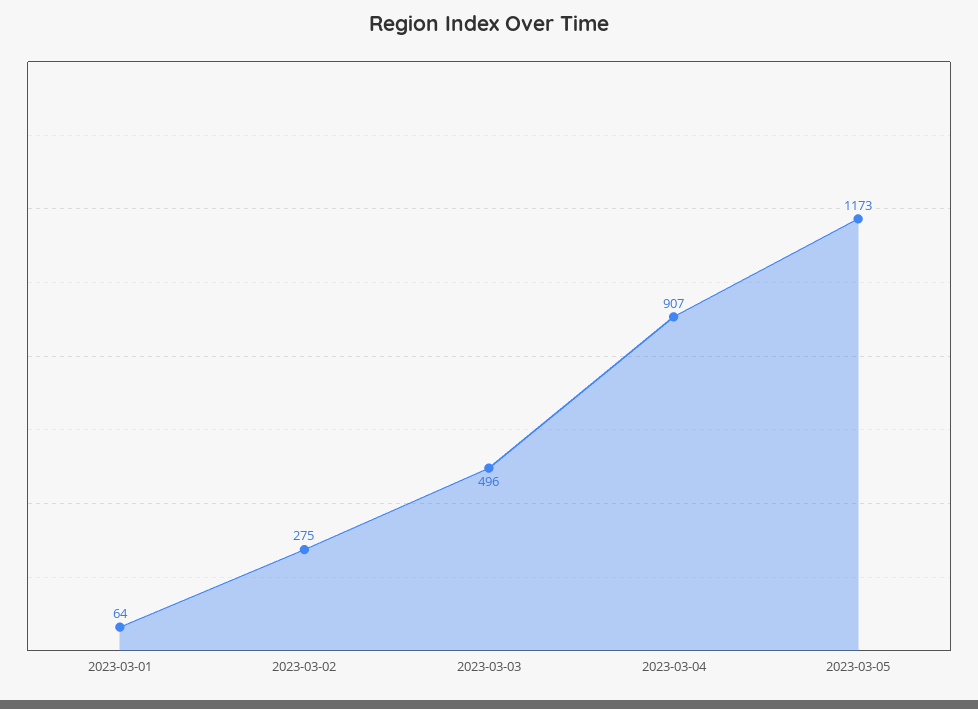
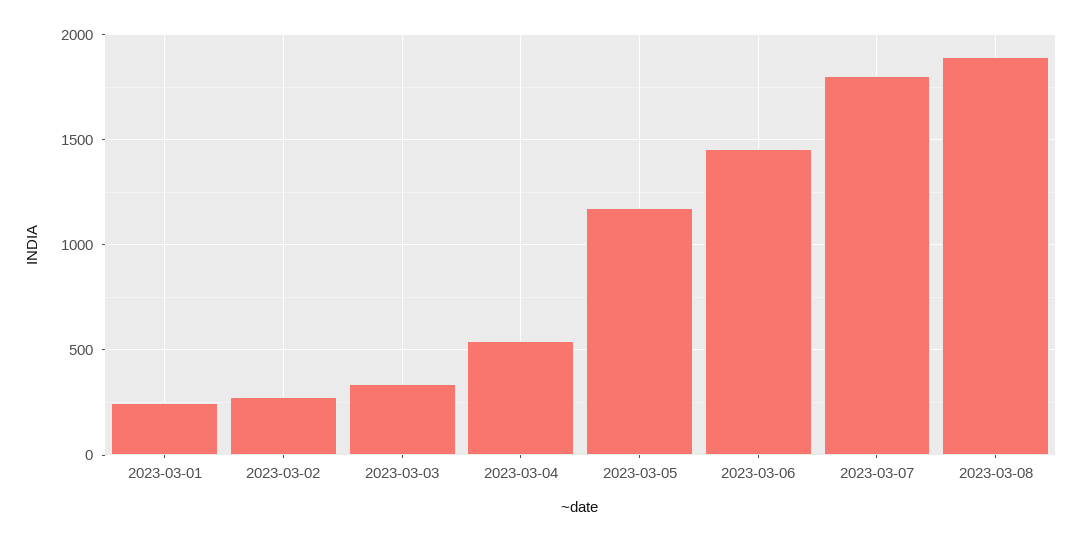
2023-03-01: 64 -> 250
2023-03-03: 496 -> 350
2023-03-04: 907 -> 550
2023-03-06: none -> 1450
2023-03-07: none -> 1800
2023-03-08: none -> 1900

